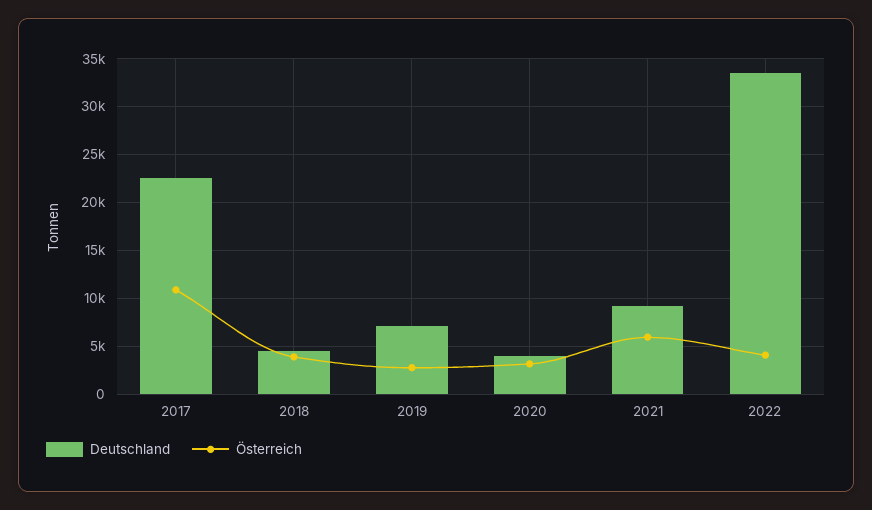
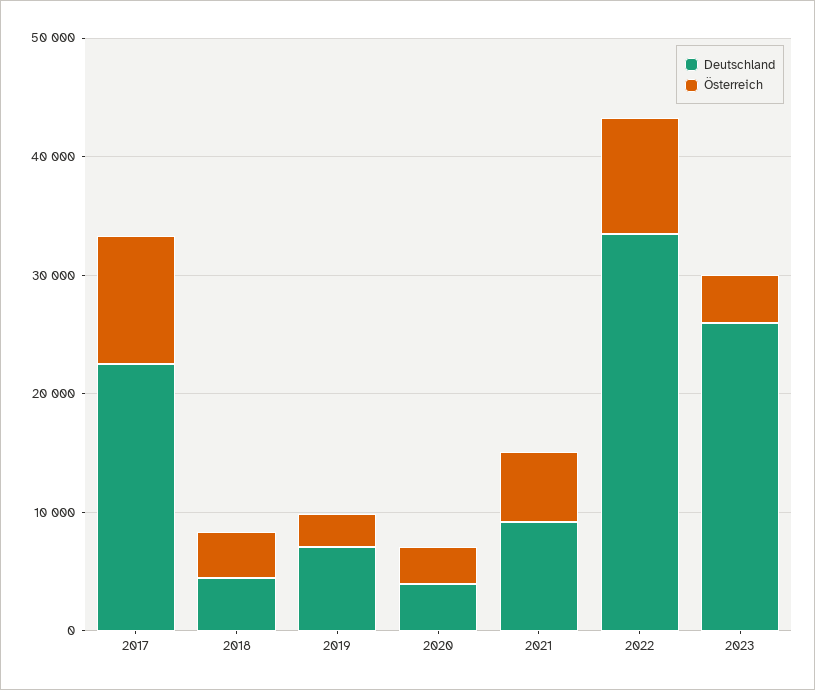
Österreich, 2022: 4000 -> 10000
Deutschland, 2023: none -> 26000
Österreich, 2023: none -> 4000

